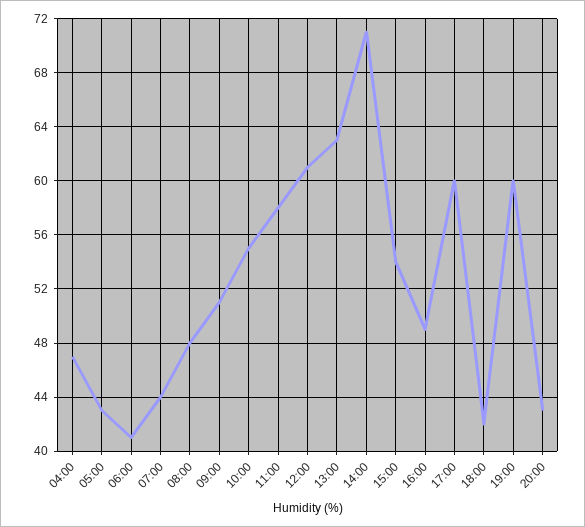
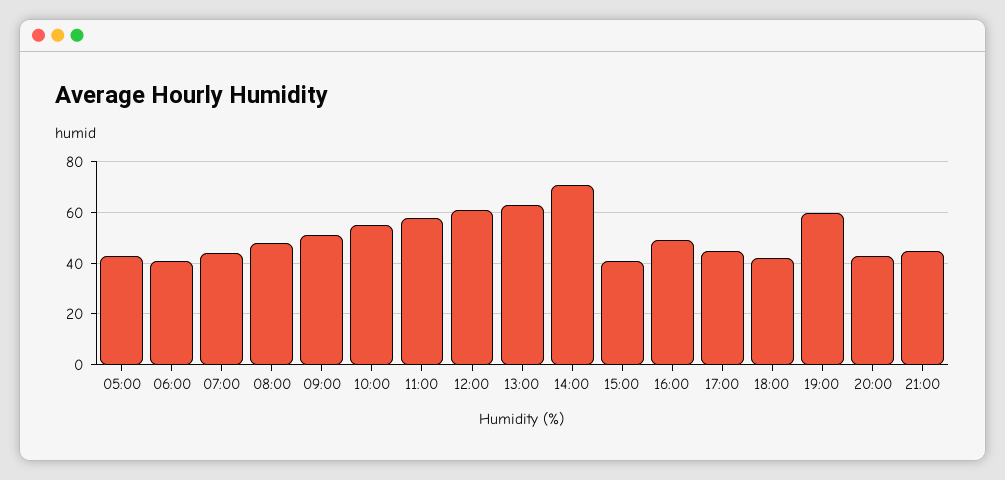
04:00: 47 -> none
15:00: 54 -> 40
17:00: 60 -> 45
21:00: none -> 45

